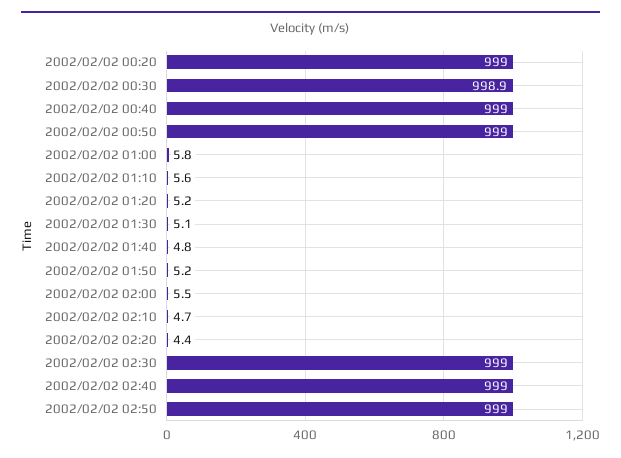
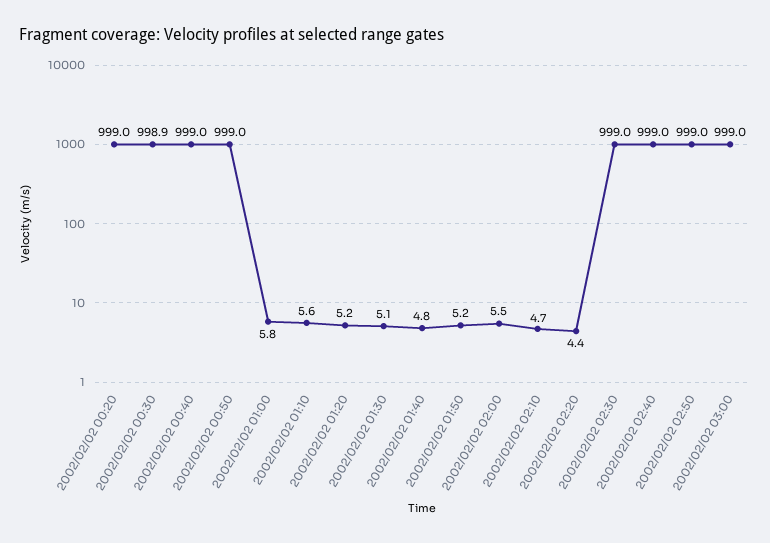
2002/02/02 03:00: none -> 999

